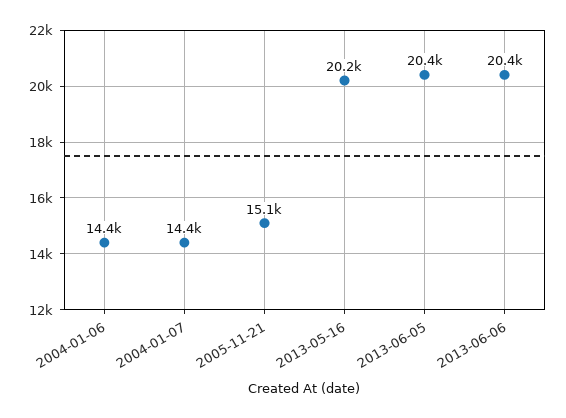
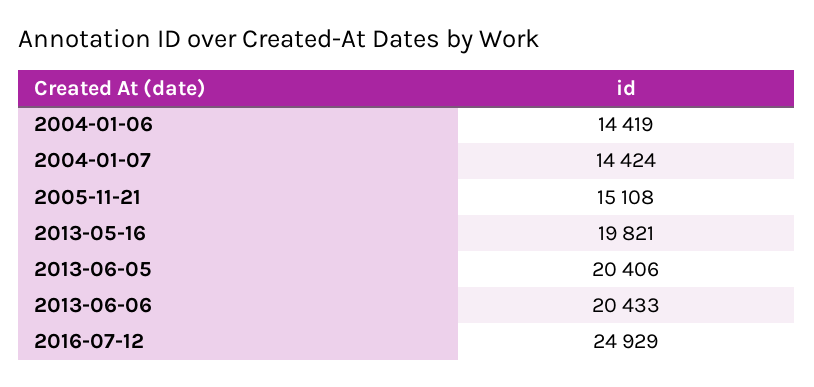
2013-05-16: 20200 -> 19821
2016-07-12: none -> 24929

